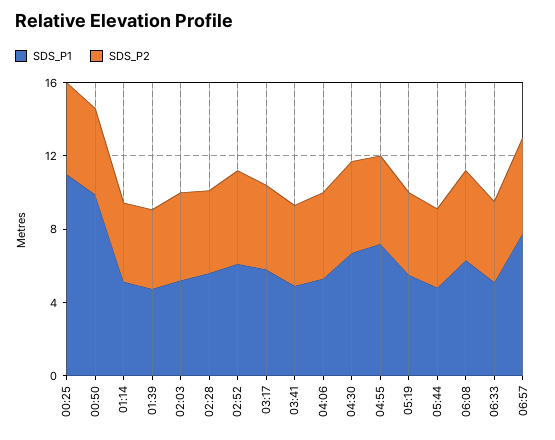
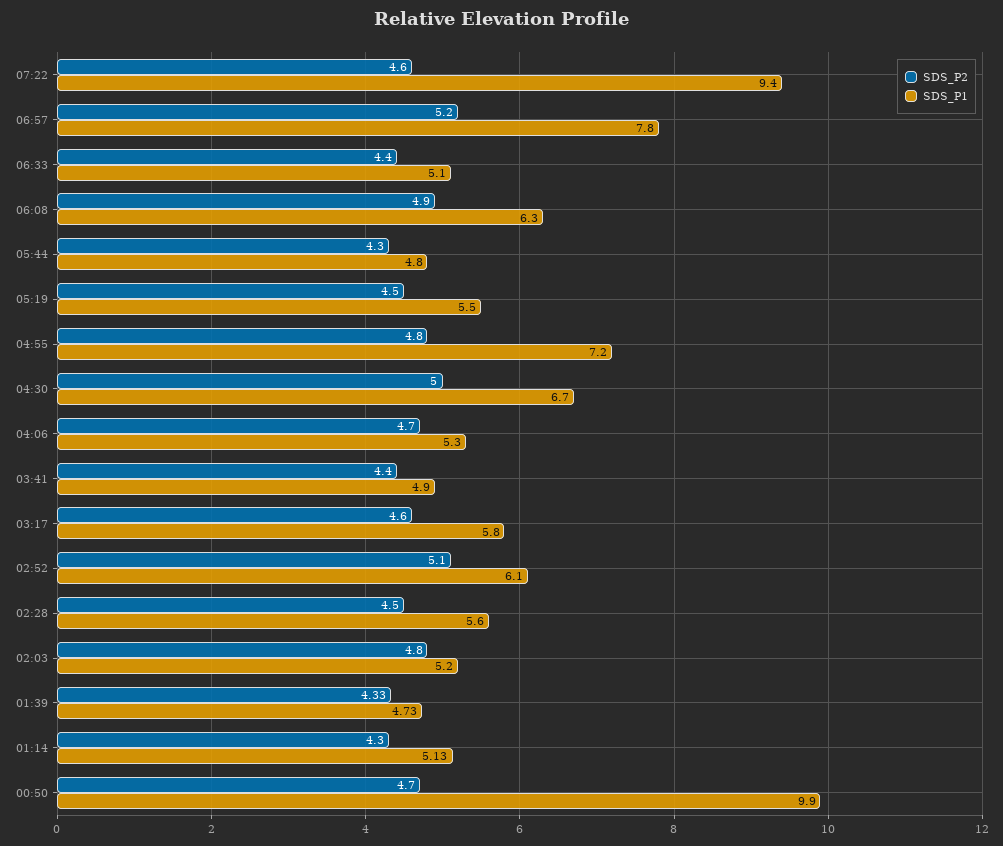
SDS_P1, 00:25: 11 -> none
SDS_P2, 00:25: 5 -> none
SDS_P2, 07:22: none -> 4.6
SDS_P1, 07:22: none -> 9.4

